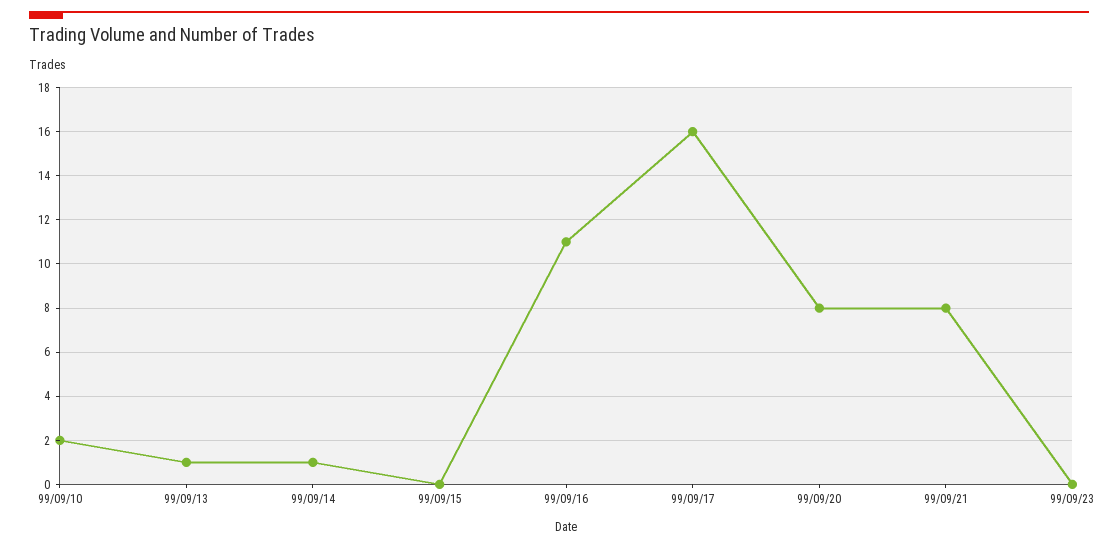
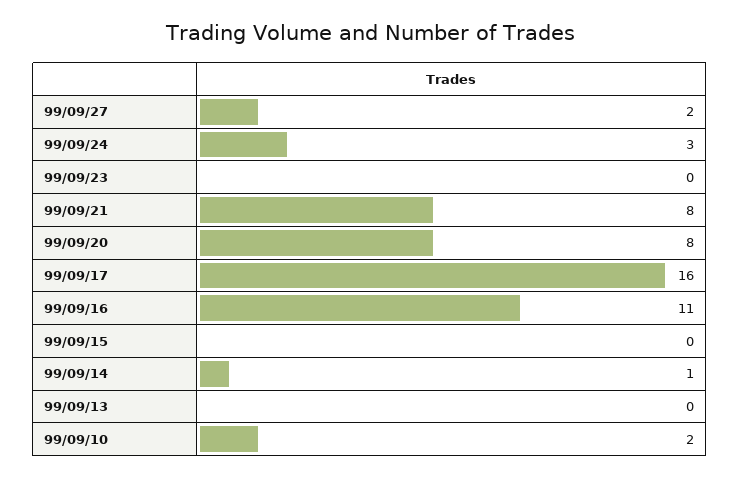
99/09/13: 1 -> 0
99/09/27: none -> 2
99/09/24: none -> 3

